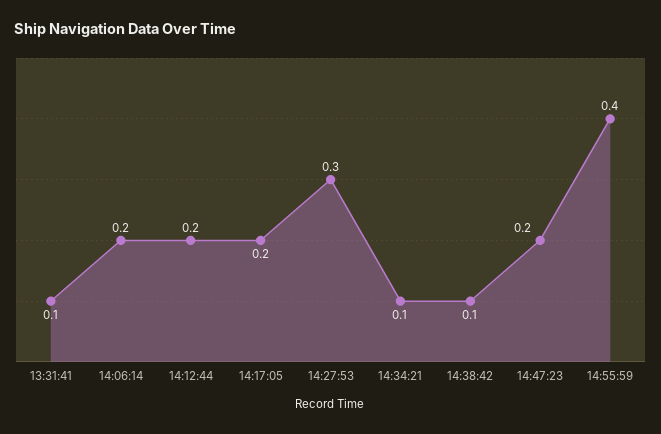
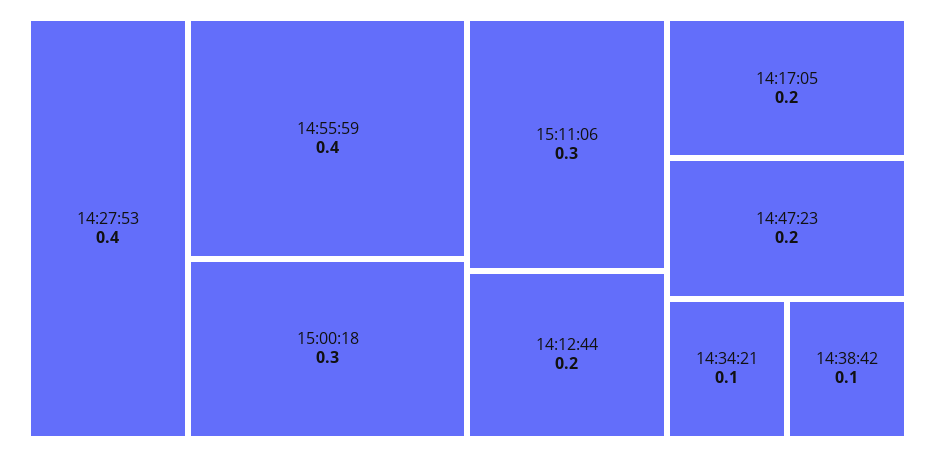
13:31:41: 0.1 -> none
14:06:14: 0.2 -> none
14:27:53: 0.3 -> 0.4
15:00:18: none -> 0.3
15:11:06: none -> 0.3

